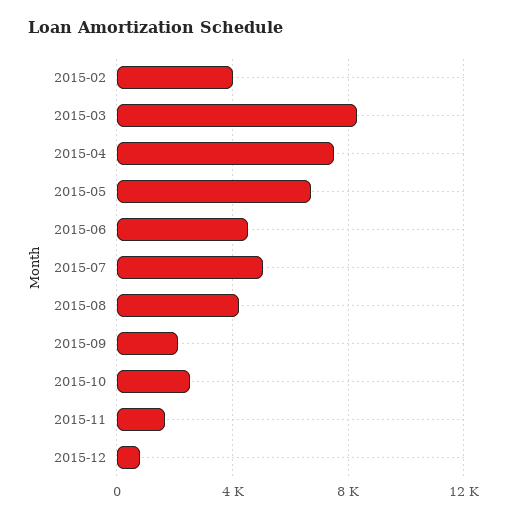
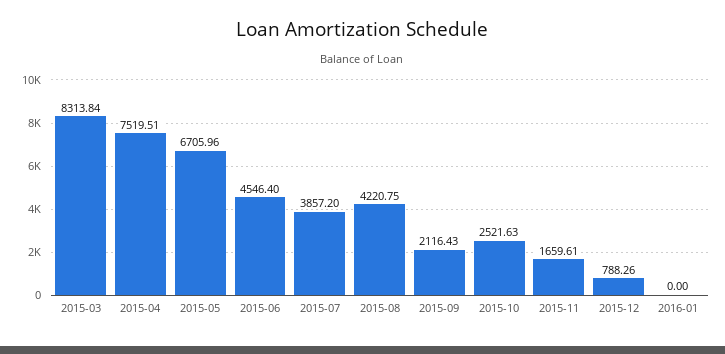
2015-02: 4000 -> none
2015-07: 5000 -> 3857.2
2016-01: none -> 0

